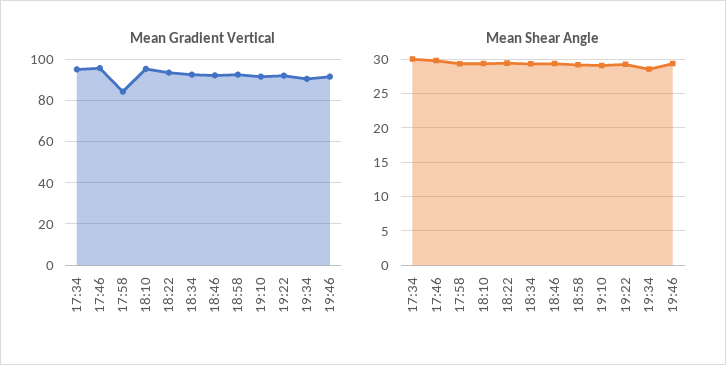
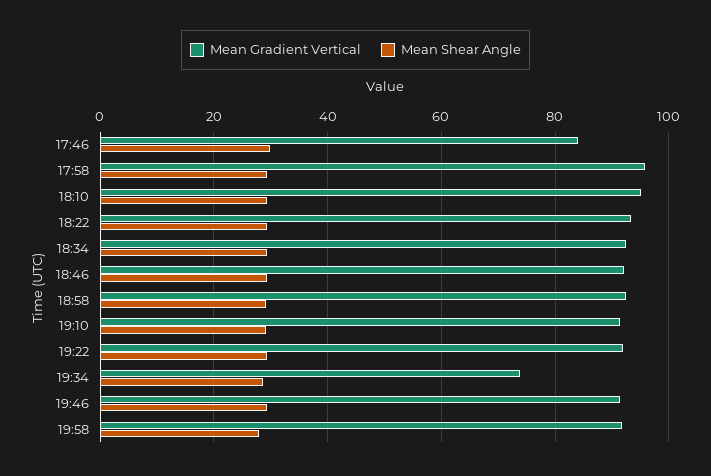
Mean Gradient Vertical, 17:34: 95 -> none
Mean Gradient Vertical, 17:46: 95 -> 84
Mean Gradient Vertical, 17:58: 85 -> 96
Mean Gradient Vertical, 19:34: 90 -> 74
Mean Shear Angle, 17:34: 30 -> none
Mean Gradient Vertical, 19:58: none -> 92
Mean Shear Angle, 19:58: none -> 28

